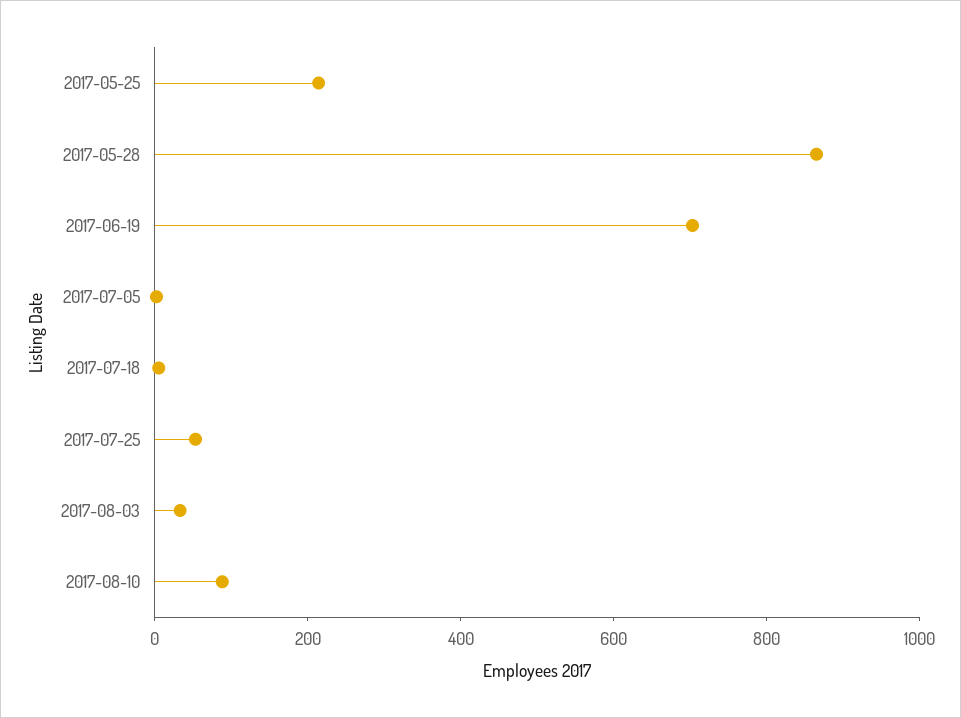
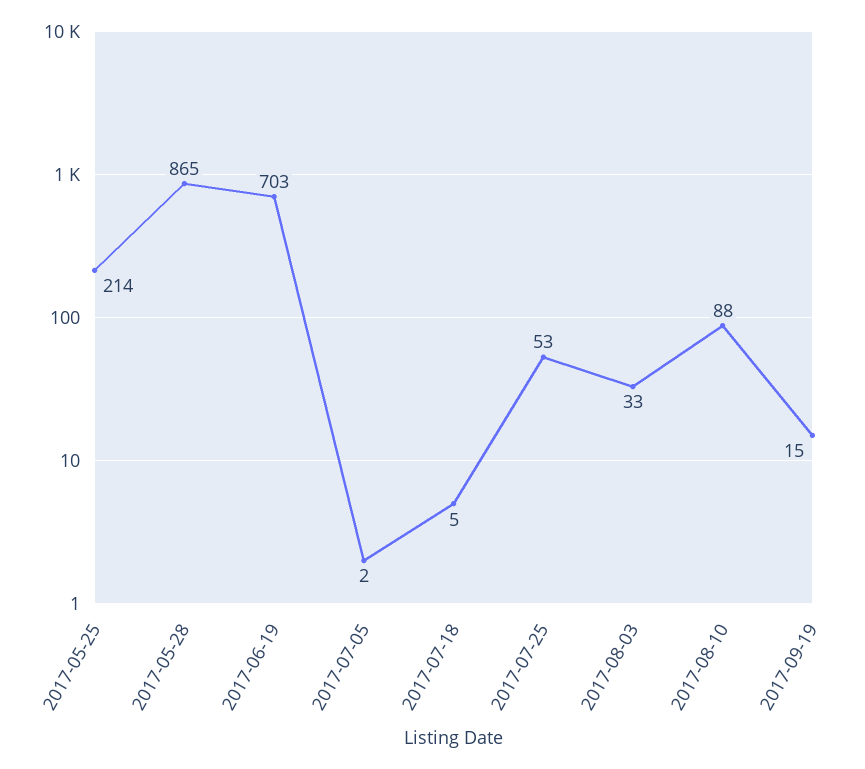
2017-09-19: none -> 15

